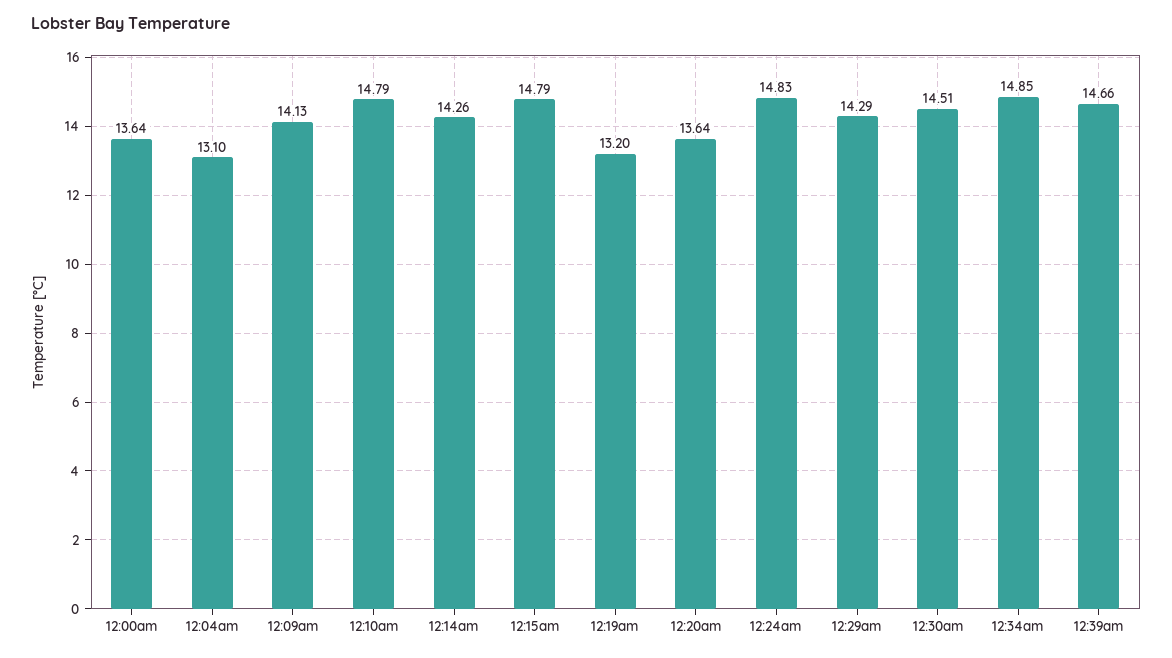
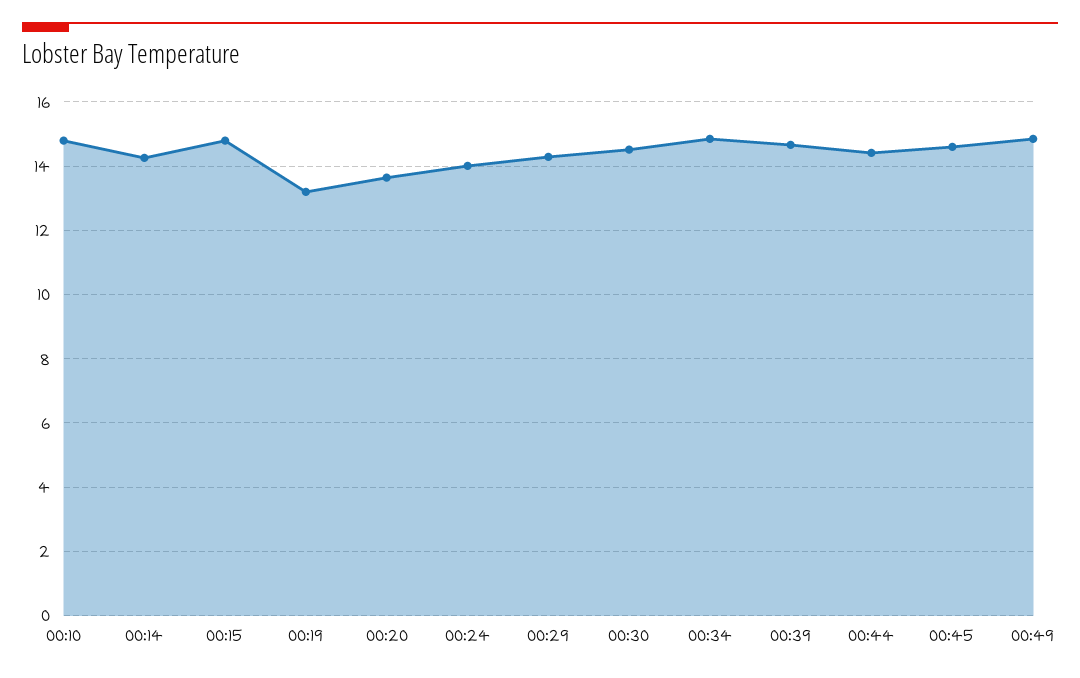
12:00am: 13.64 -> none
12:04am: 13.1 -> none
12:09am: 14.13 -> none
12:24am: 14.83 -> 14
00:44: none -> 14.4
00:45: none -> 14.6
00:49: none -> 14.8

